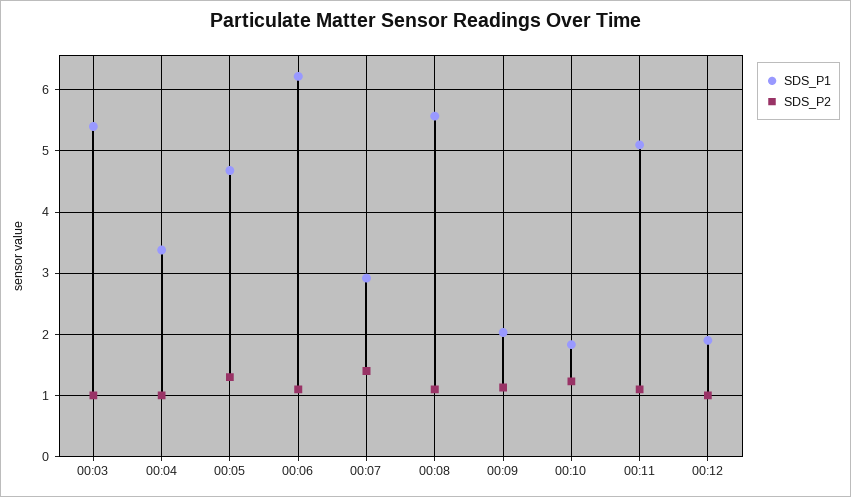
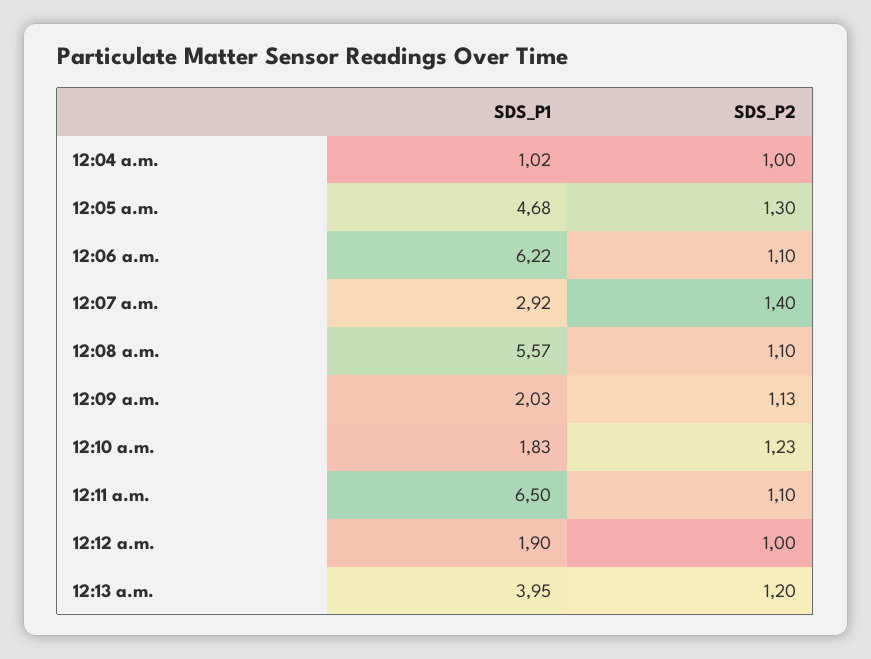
SDS_P1, 00:03: 5.4 -> none
SDS_P2, 00:03: 1 -> none
SDS_P1, 00:04: 3.4 -> 1.02
SDS_P1, 00:11: 5.1 -> 6.5
SDS_P1, 12:13 a.m.: none -> 3.95
SDS_P2, 12:13 a.m.: none -> 1.2

